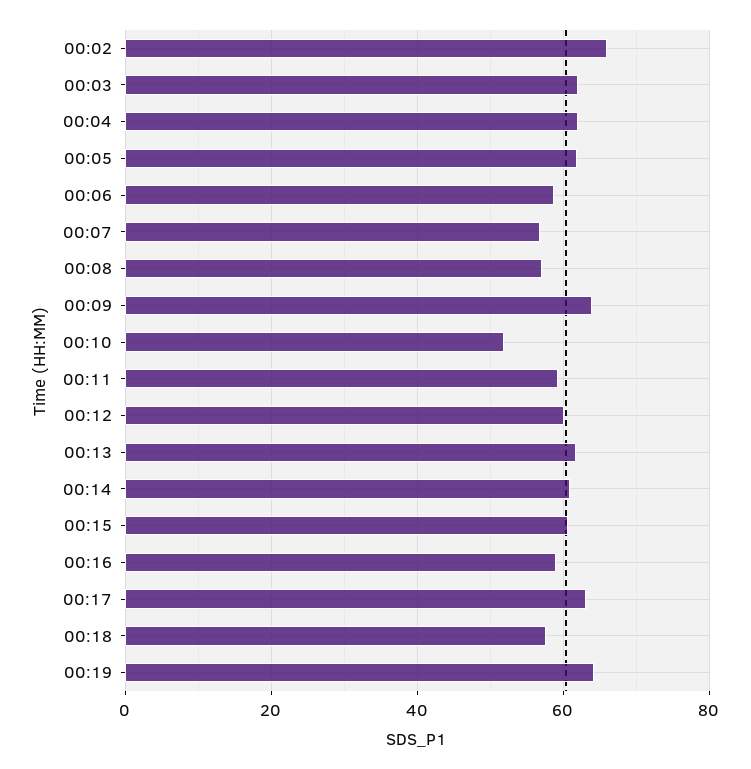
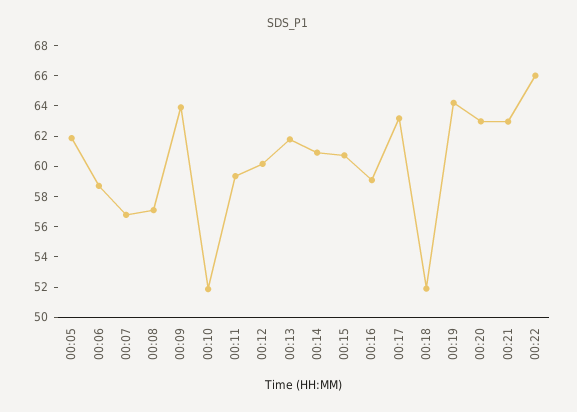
00:02: 66 -> none
00:03: 62 -> none
00:04: 62 -> none
00:18: 58 -> 52
00:20: none -> 63
00:21: none -> 63
00:22: none -> 66

